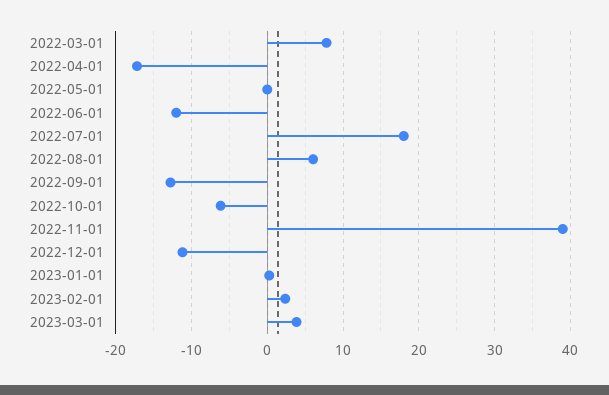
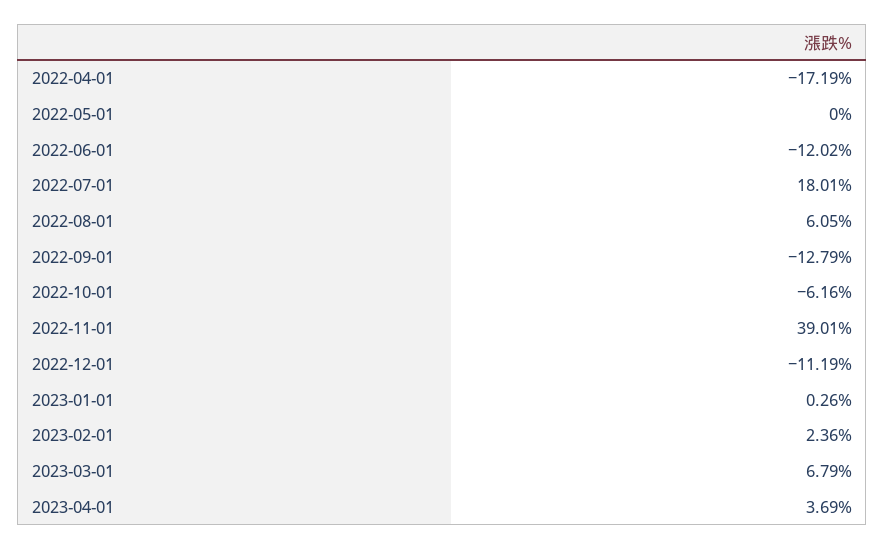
2022-03-01: 8 -> none
2023-03-01: 4 -> 6.79
2023-04-01: none -> 3.69

